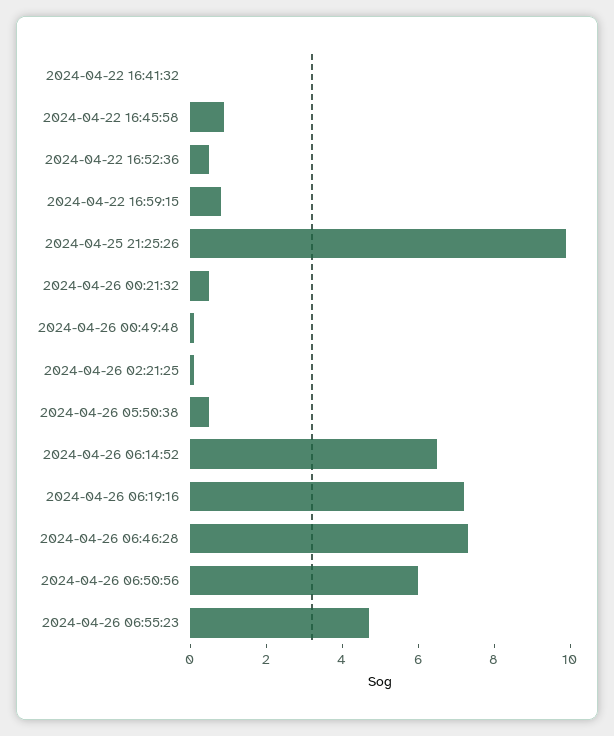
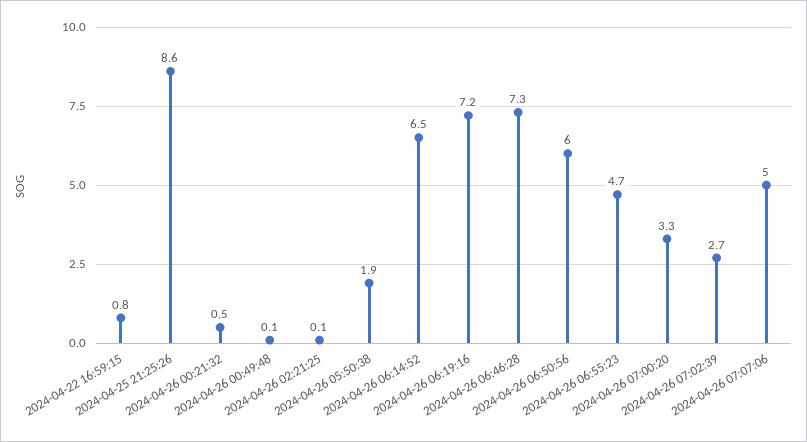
2024-04-22 16:41:32: 0 -> none
2024-04-22 16:45:58: 1 -> none
2024-04-22 16:52:36: 0.5 -> none
2024-04-25 21:25:26: 10 -> 8.6
2024-04-26 05:50:38: 0.5 -> 1.9
2024-04-26 07:00:20: none -> 3.3
2024-04-26 07:02:39: none -> 2.7
2024-04-26 07:07:06: none -> 5

